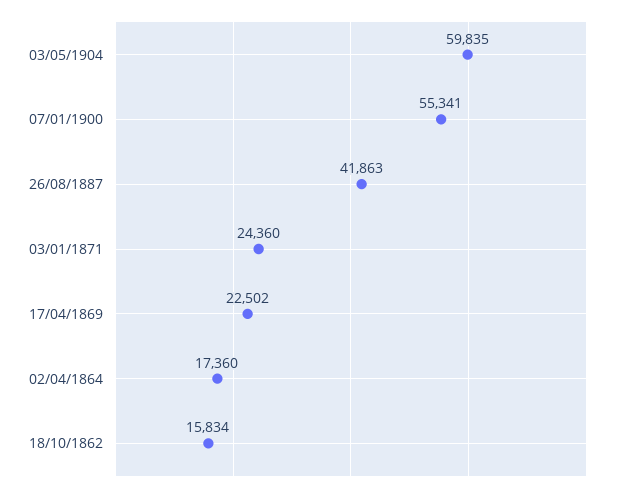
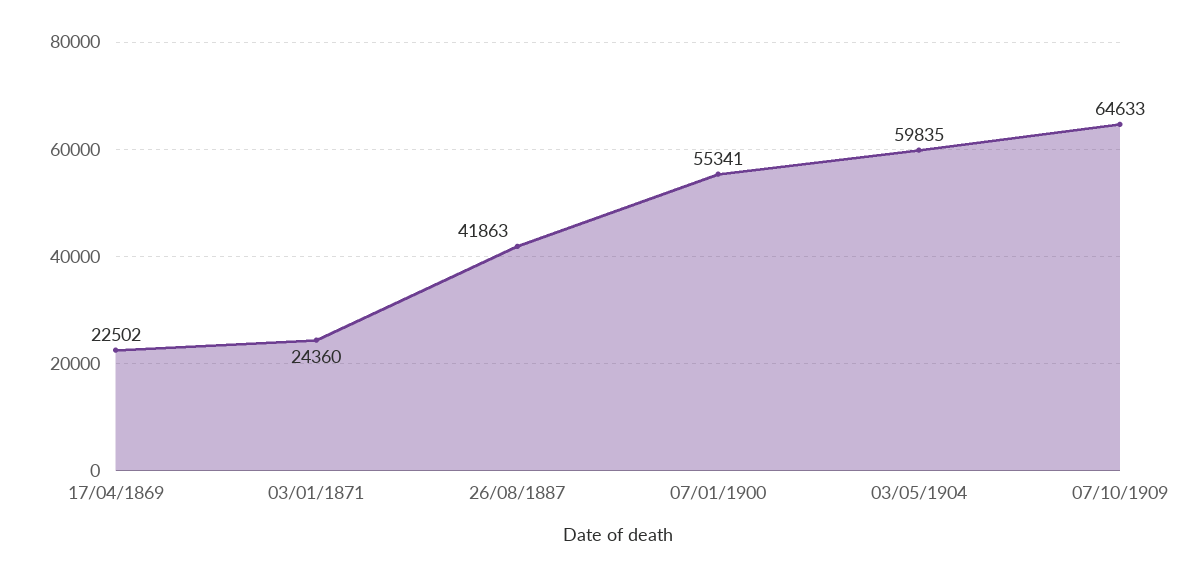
02/04/1864: 17360 -> none
18/10/1862: 15834 -> none
07/10/1909: none -> 64633

